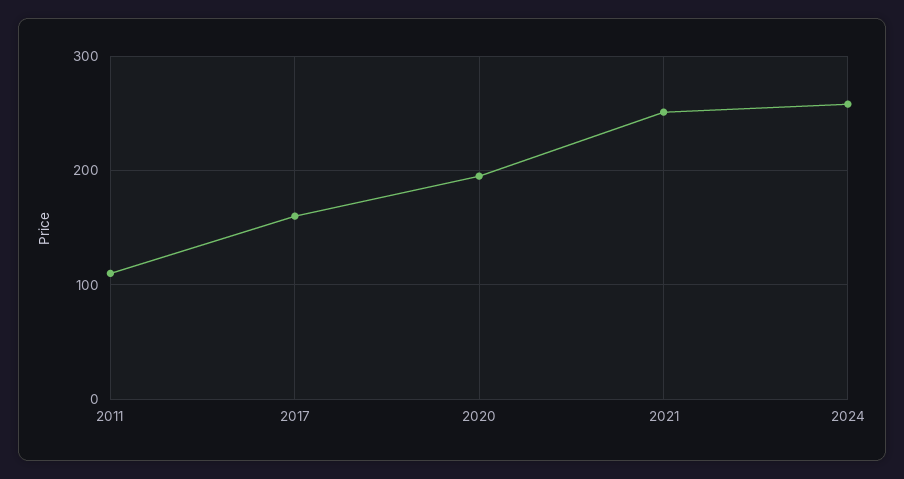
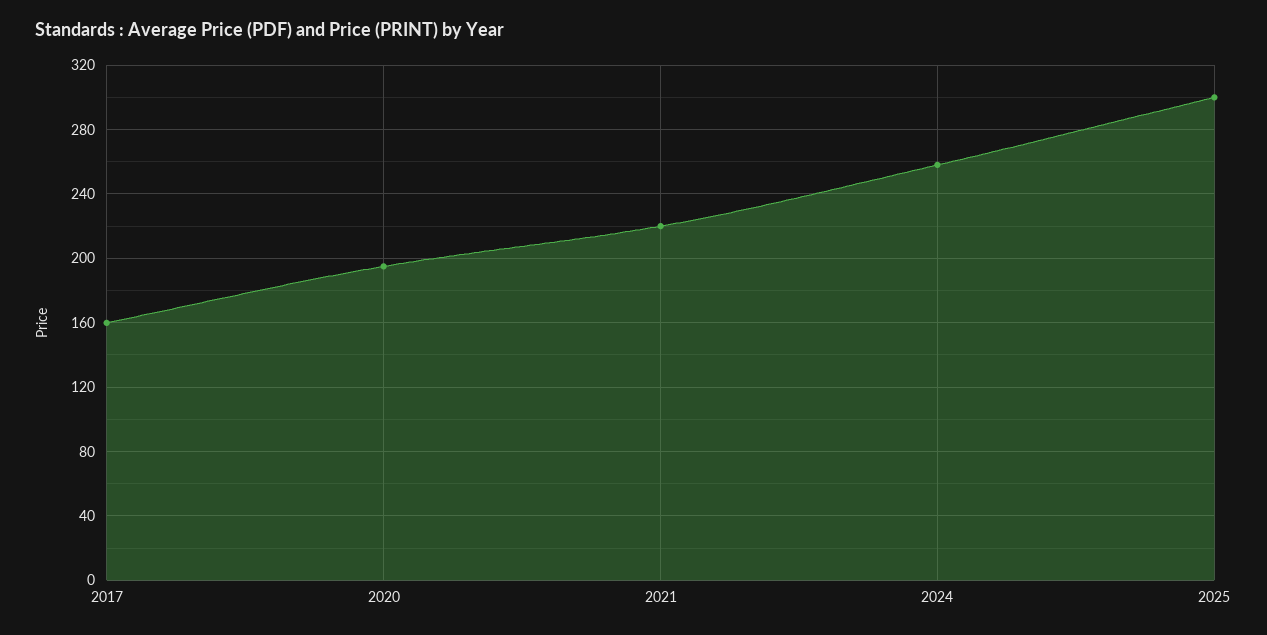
2011: 110 -> none
2021: 250 -> 220
2025: none -> 300

